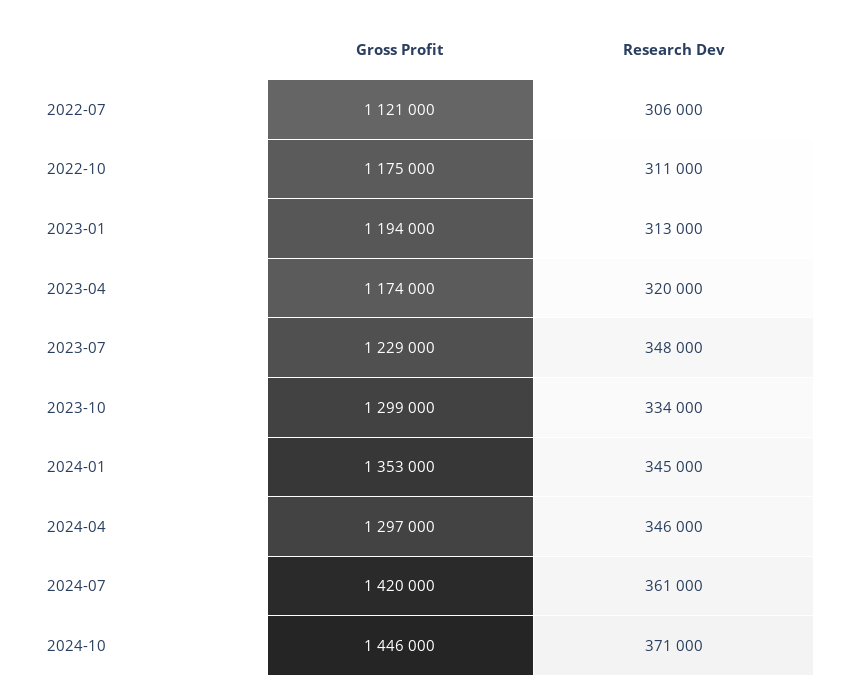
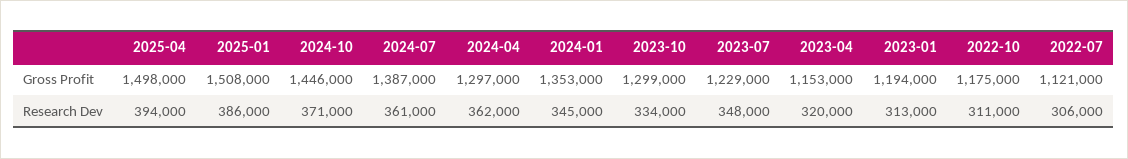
Gross Profit, 2023-04: 1174000 -> 1153000
Research Dev, 2024-04: 346000 -> 362000
Gross Profit, 2024-07: 1420000 -> 1387000
Gross Profit, 2025-04: none -> 1498000
Gross Profit, 2025-01: none -> 1508000
Research Dev, 2025-04: none -> 394000
Research Dev, 2025-01: none -> 386000

